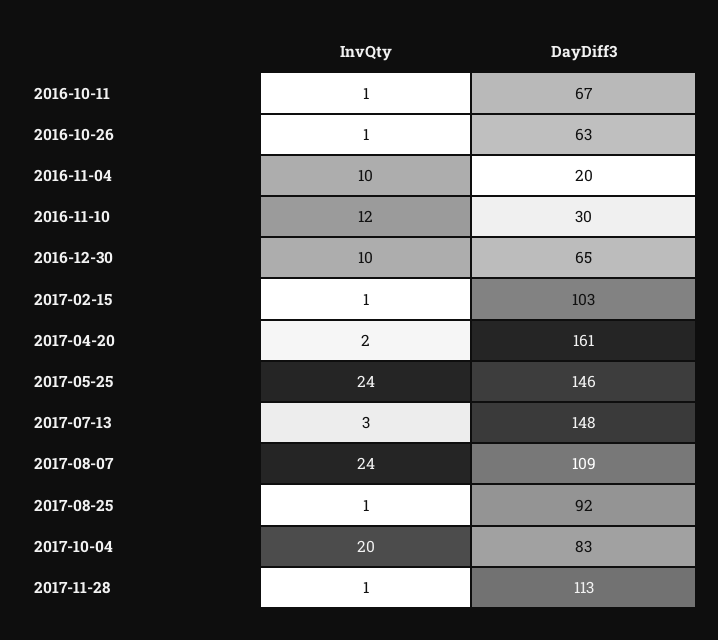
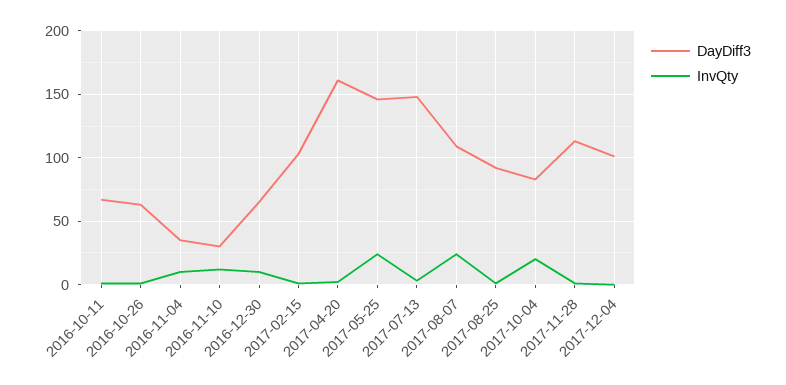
DayDiff3, 2016-11-04: 20 -> 35
DayDiff3, 2017-12-04: none -> 100
InvQty, 2017-12-04: none -> 0

